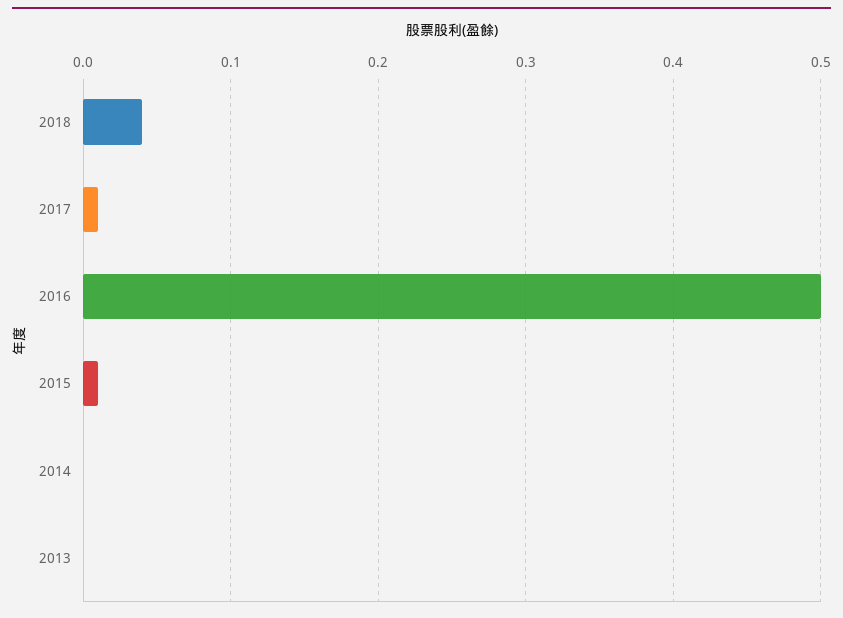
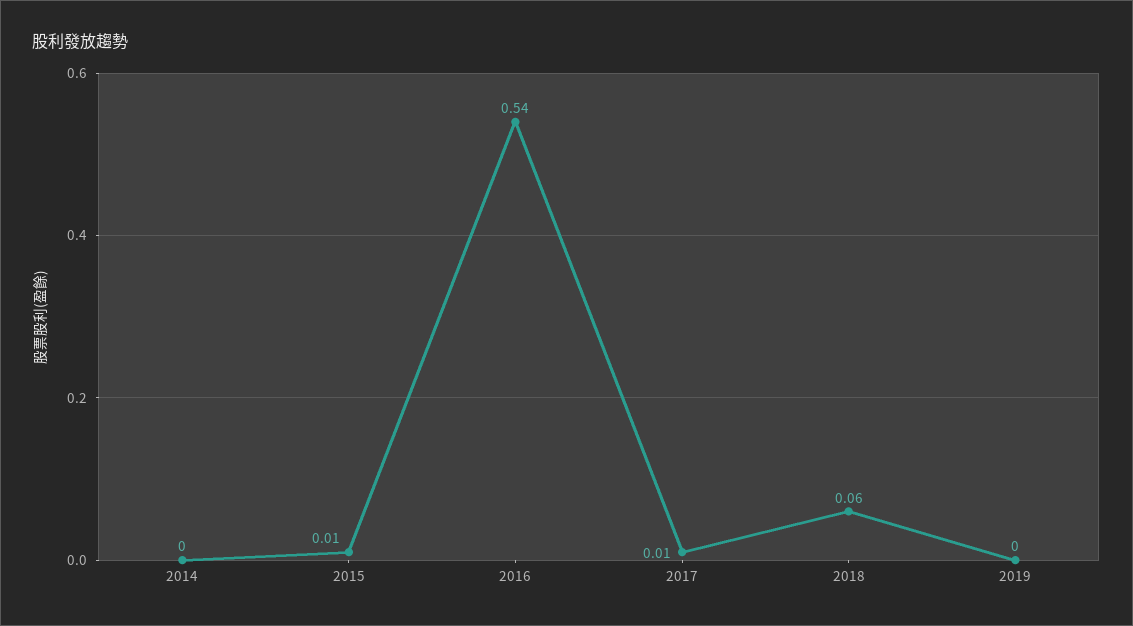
2018: 0.04 -> 0.06
2016: 0.5 -> 0.54
2013: 0 -> none
2019: none -> 0

